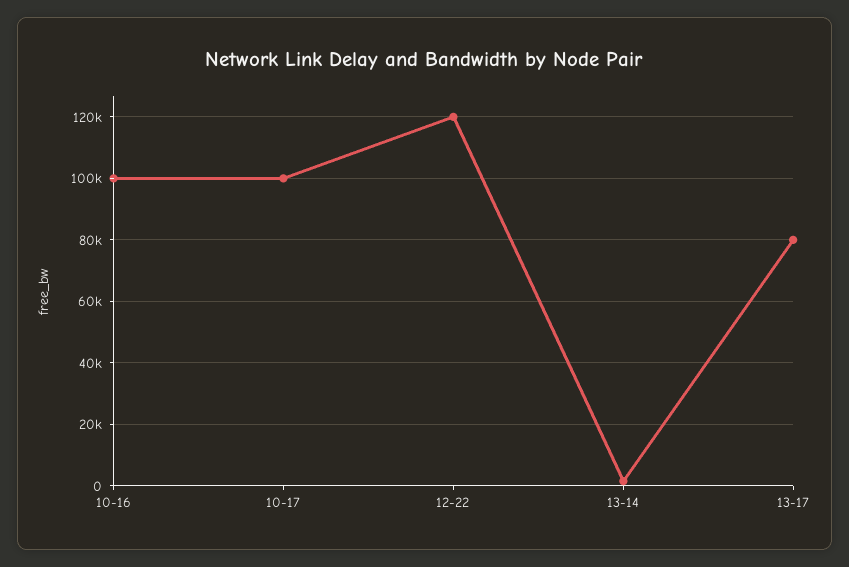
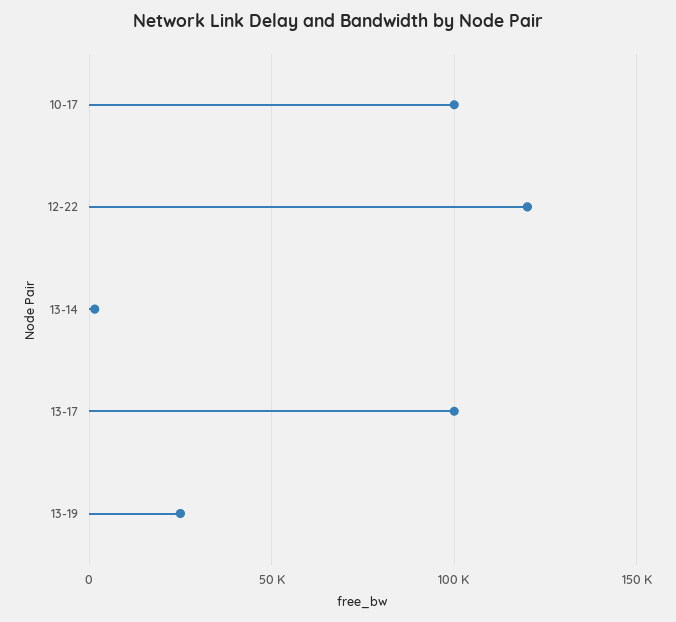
10-16: 100000 -> none
13-17: 80000 -> 100000
13-19: none -> 25000

